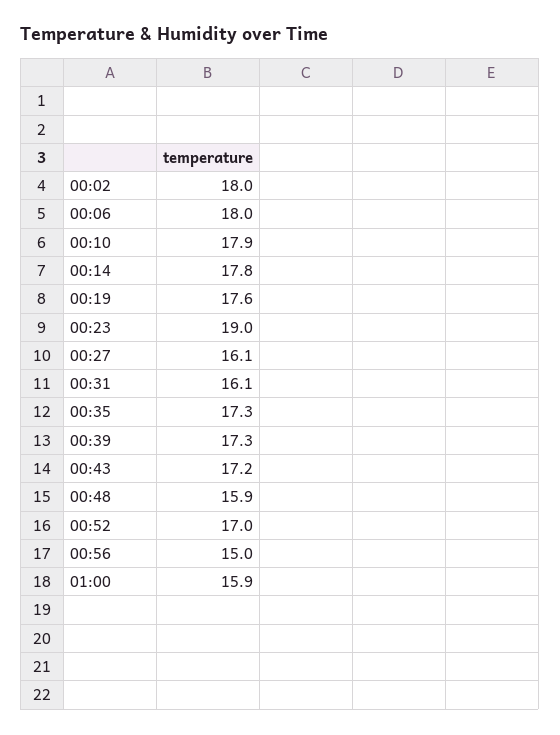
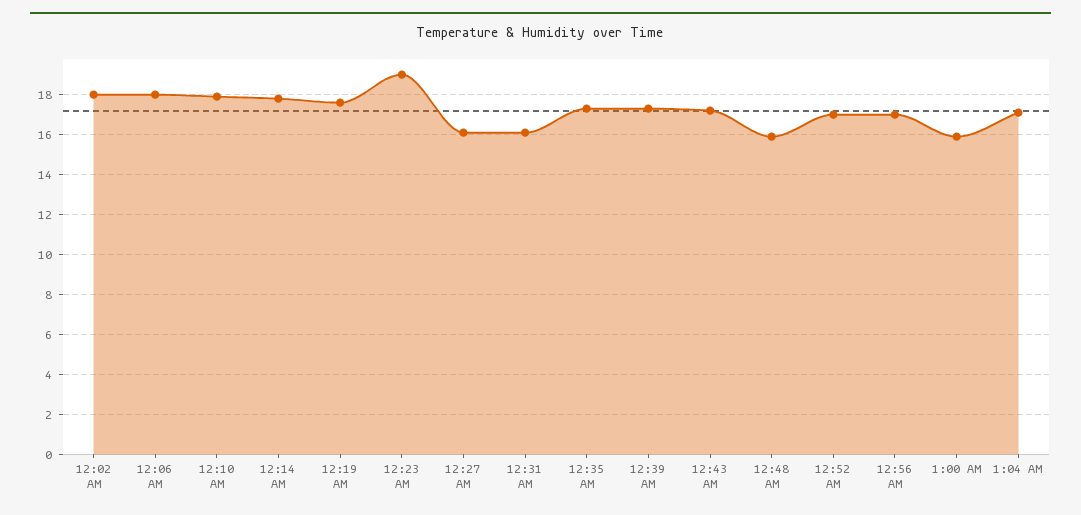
00:56: 15 -> 17
1:04 AM: none -> 17

